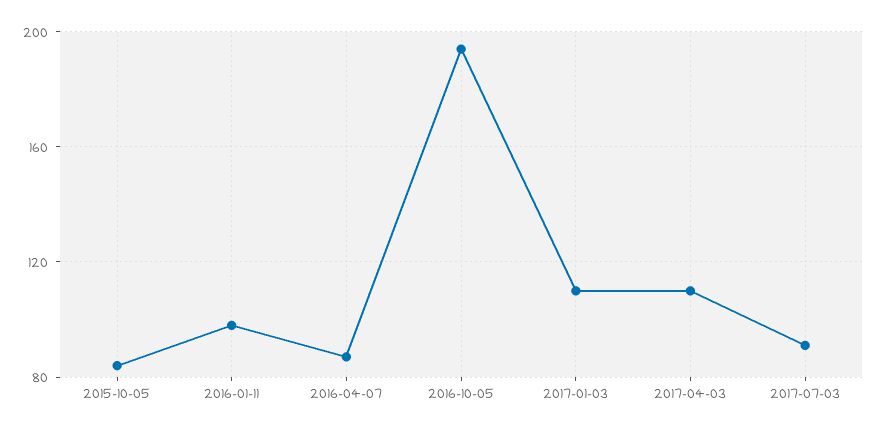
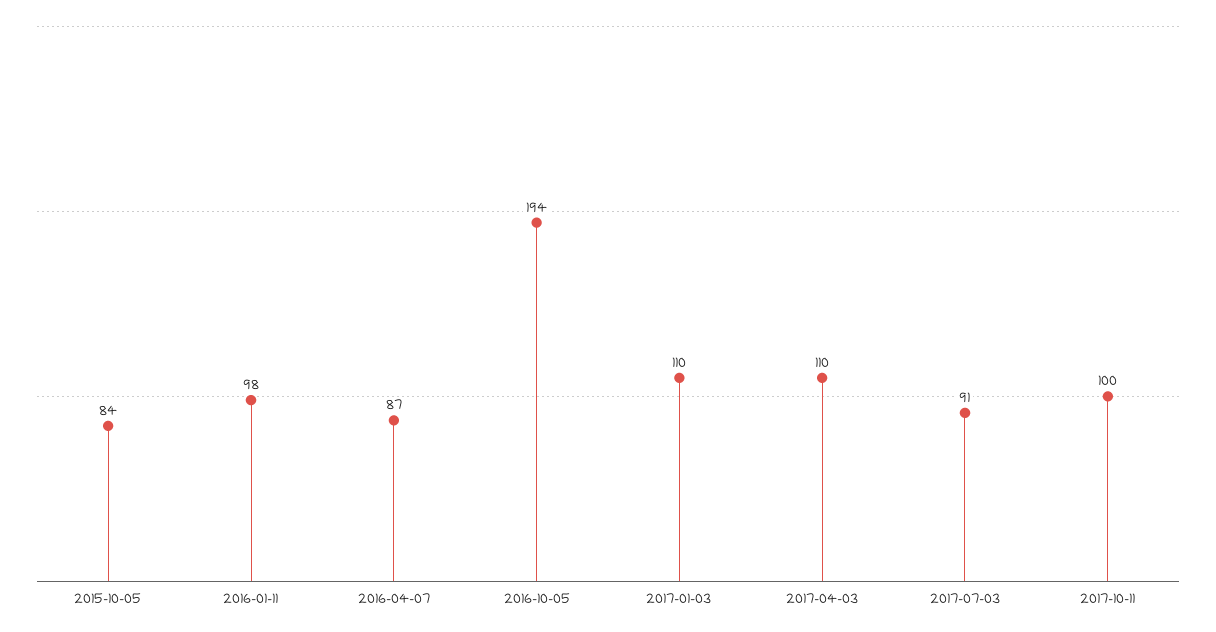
2017-10-11: none -> 100

